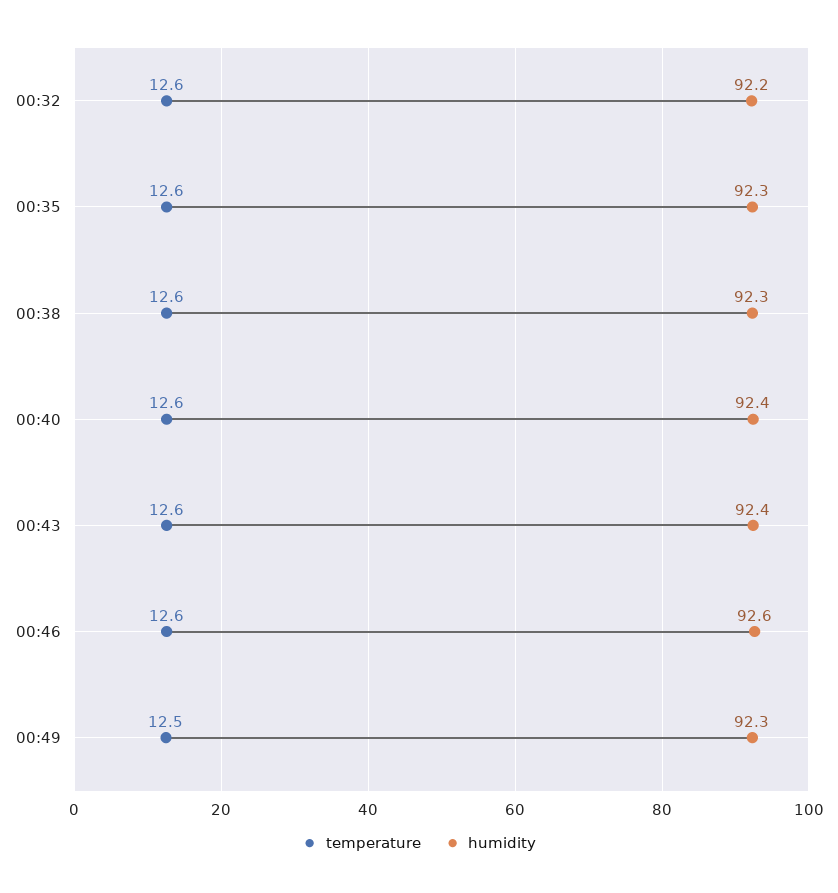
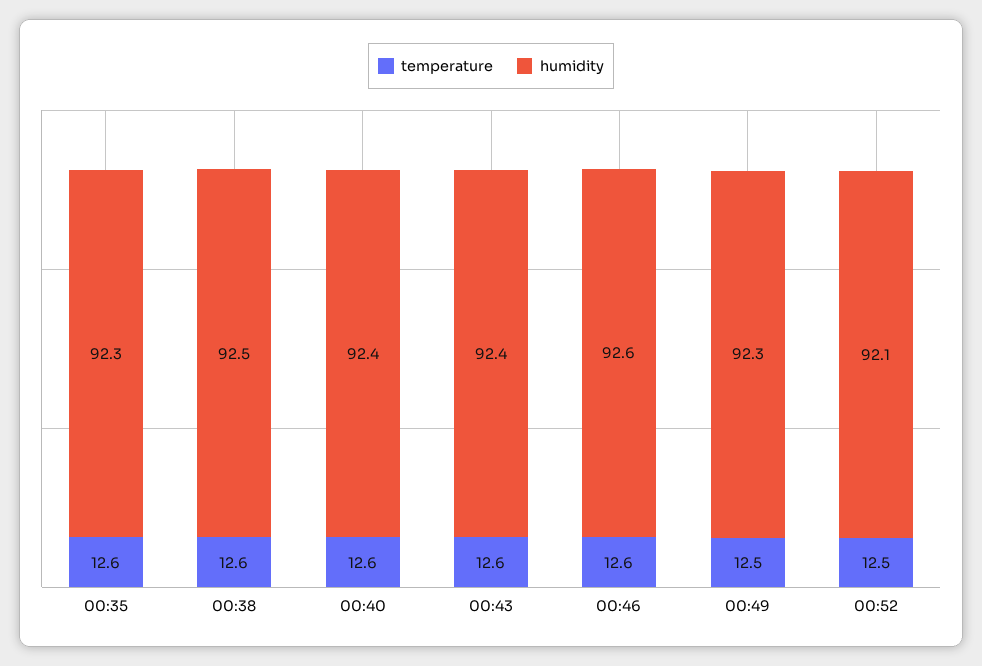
temperature, 00:32: 12.6 -> none
humidity, 00:32: 92.2 -> none
humidity, 00:38: 92.3 -> 92.5
temperature, 00:52: none -> 12.5
humidity, 00:52: none -> 92.1

